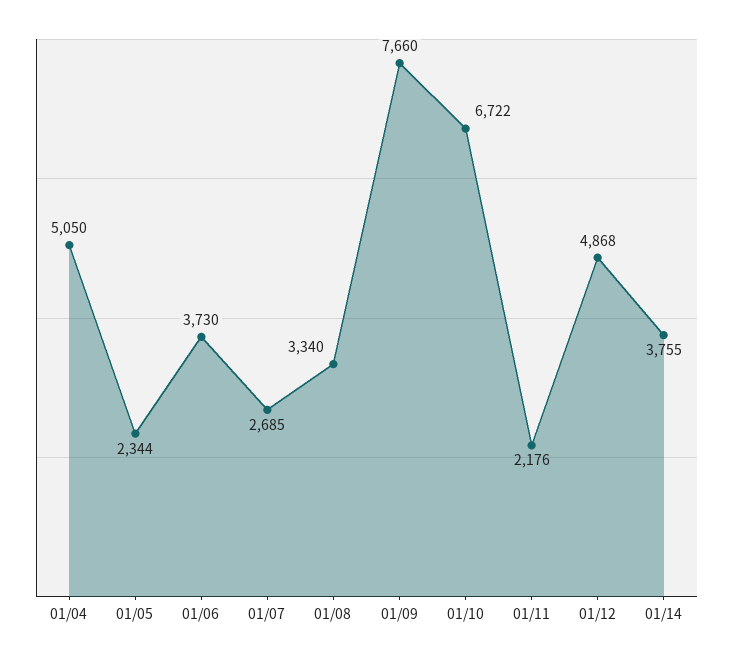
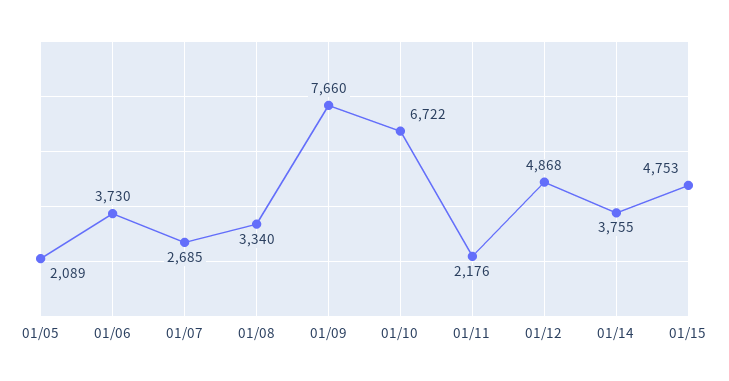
01/04: 5050 -> none
01/05: 2344 -> 2089
01/15: none -> 4753

